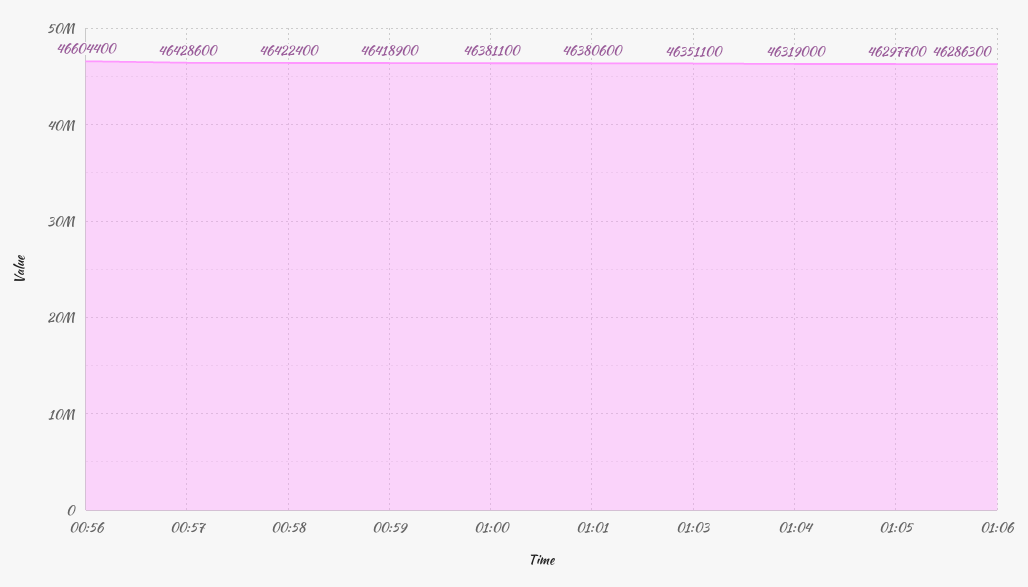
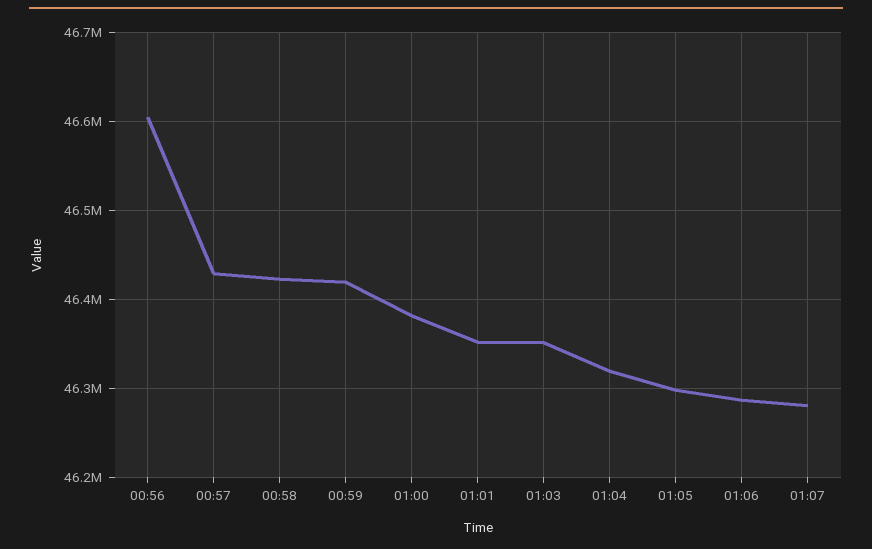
01:01: 46380600 -> 46350000
01:07: none -> 46280000

